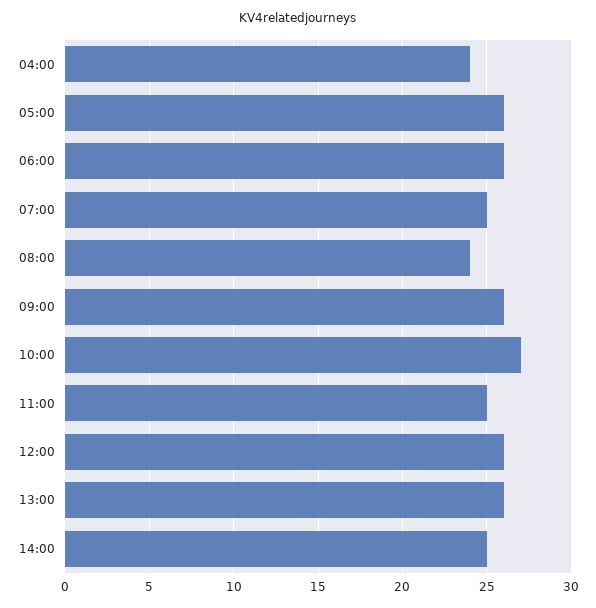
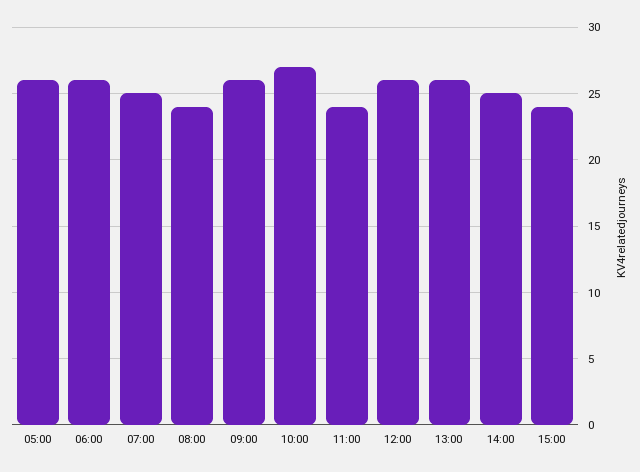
04:00: 24 -> none
11:00: 25 -> 24
15:00: none -> 24

